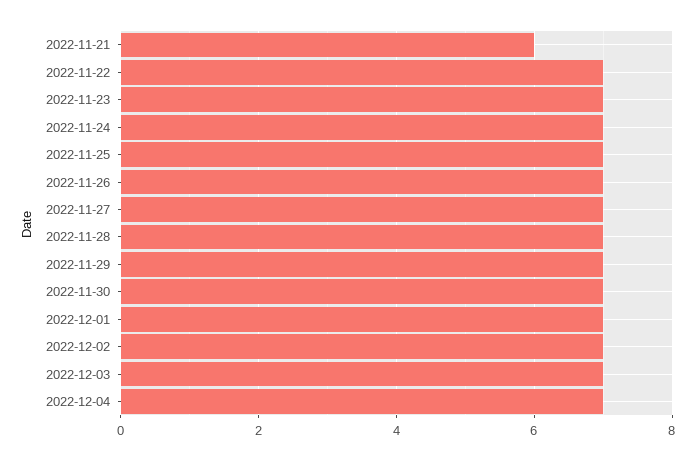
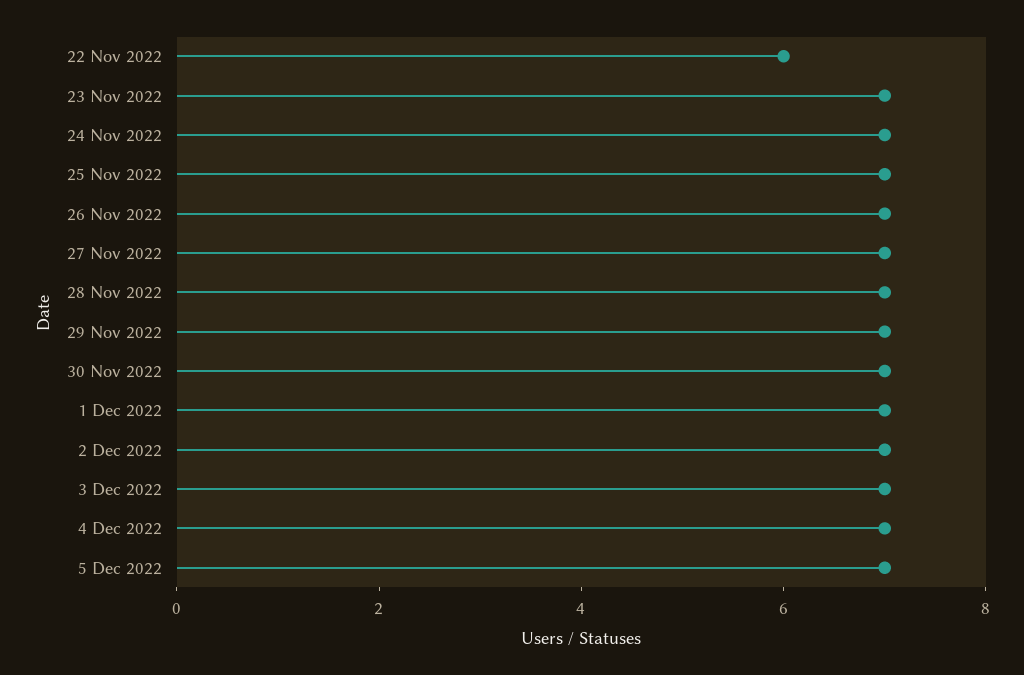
2022-11-21: 6 -> none
2022-11-22: 7 -> 6
5 Dec 2022: none -> 7

